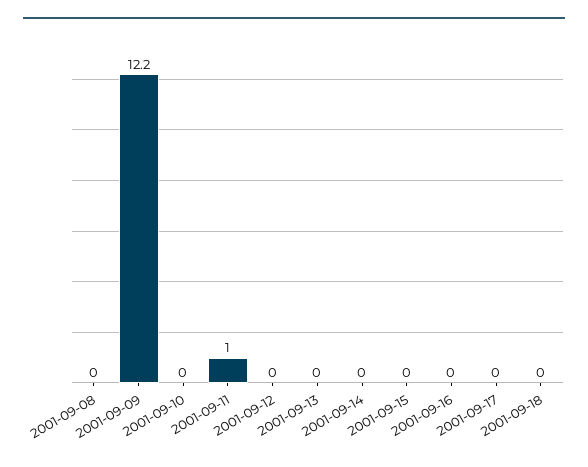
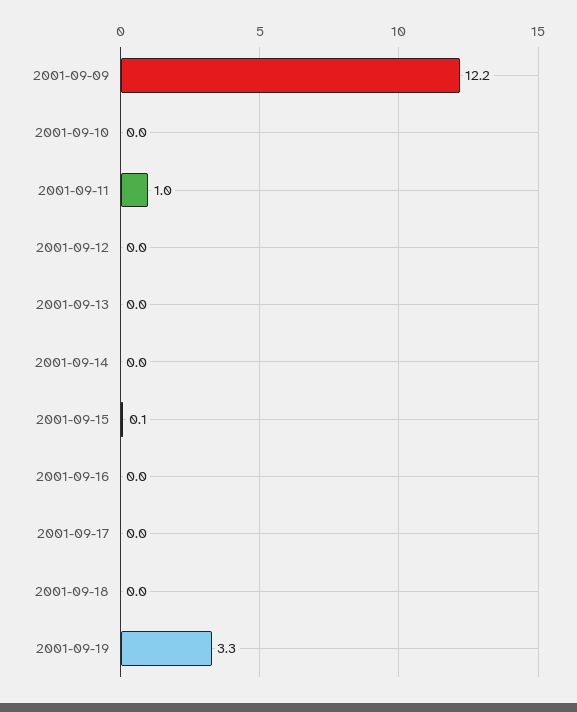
2001-09-08: 0 -> none
2001-09-15: 0 -> 0.1
2001-09-19: none -> 3.3

